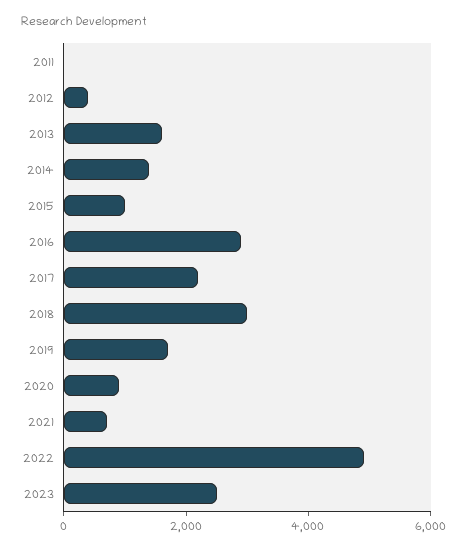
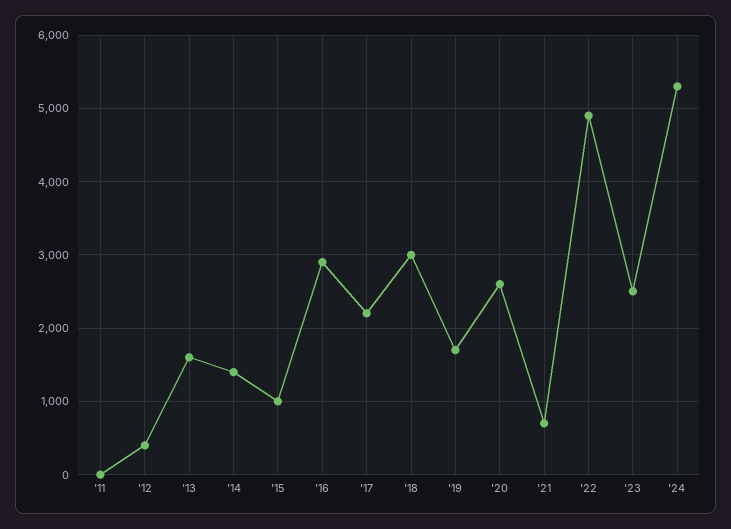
2020: 1000 -> 2600
'24: none -> 5300

